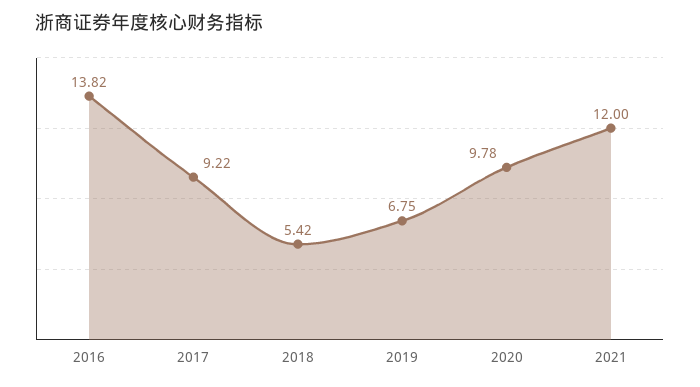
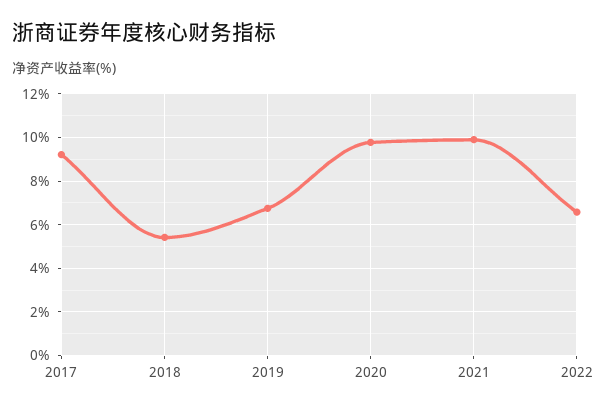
2016: 13.82 -> none
2021: 12 -> 10
2022: none -> 6.5

